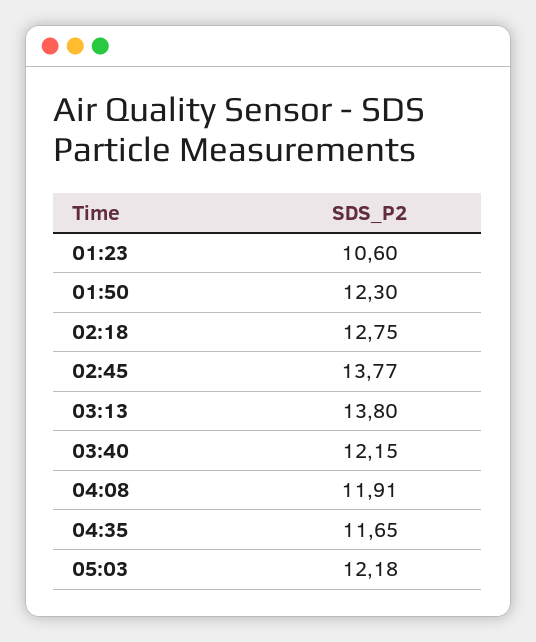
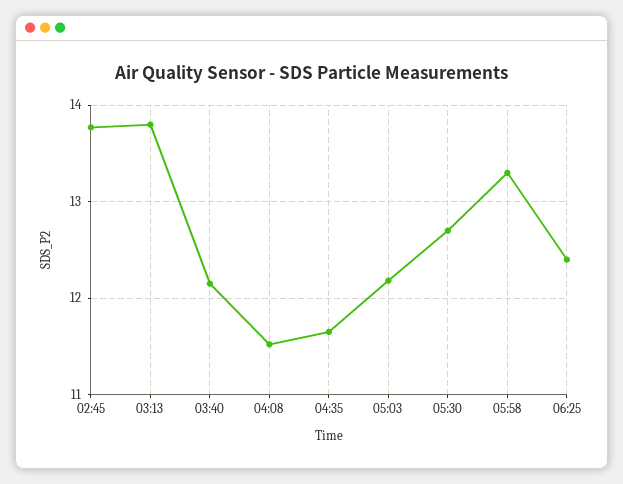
01:23: 10.6 -> none
01:50: 12.3 -> none
02:18: 12.75 -> none
04:08: 11.91 -> 11.5
05:30: none -> 12.7
05:58: none -> 13.3
06:25: none -> 12.4

